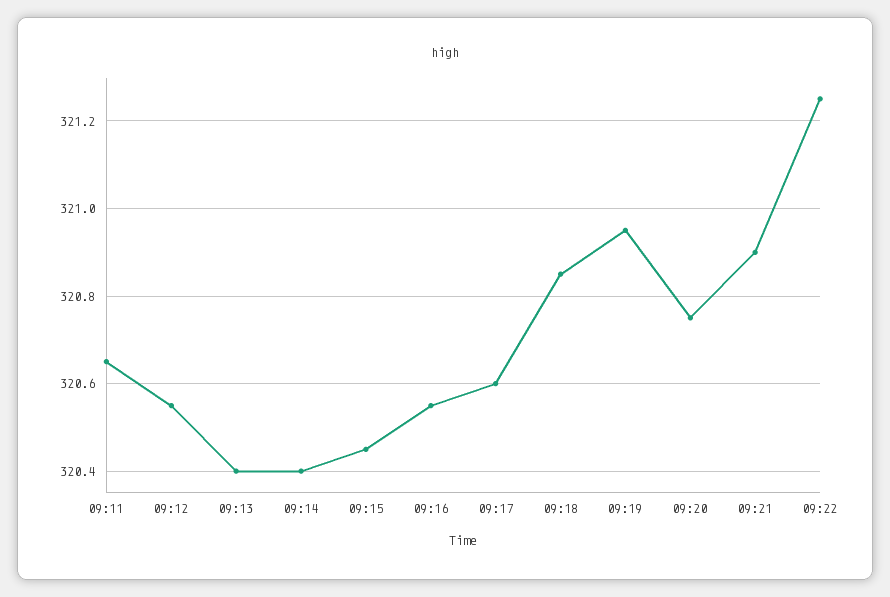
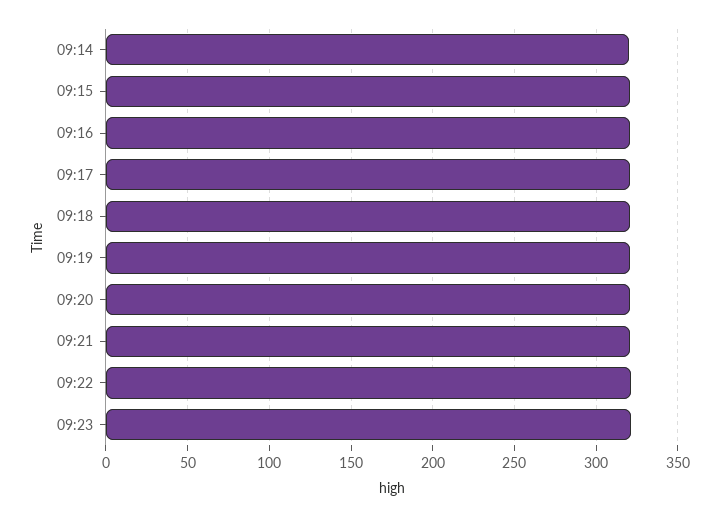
09:11: 320.65 -> none
09:12: 320.55 -> none
09:13: 320.4 -> none
09:23: none -> 320

